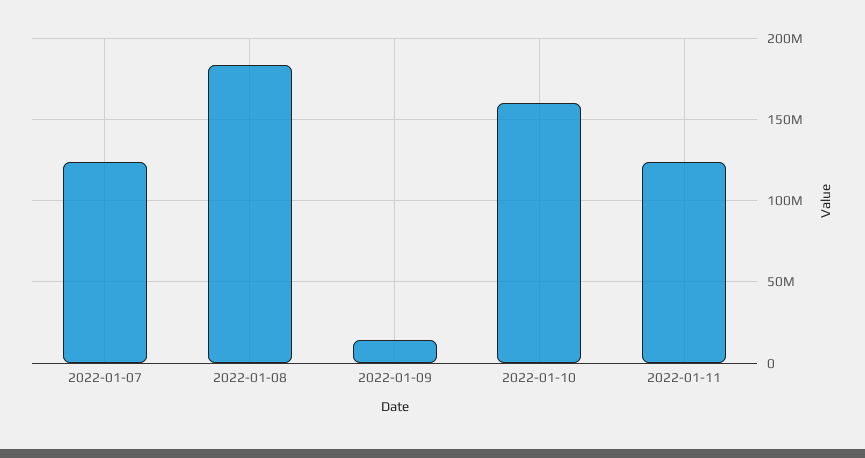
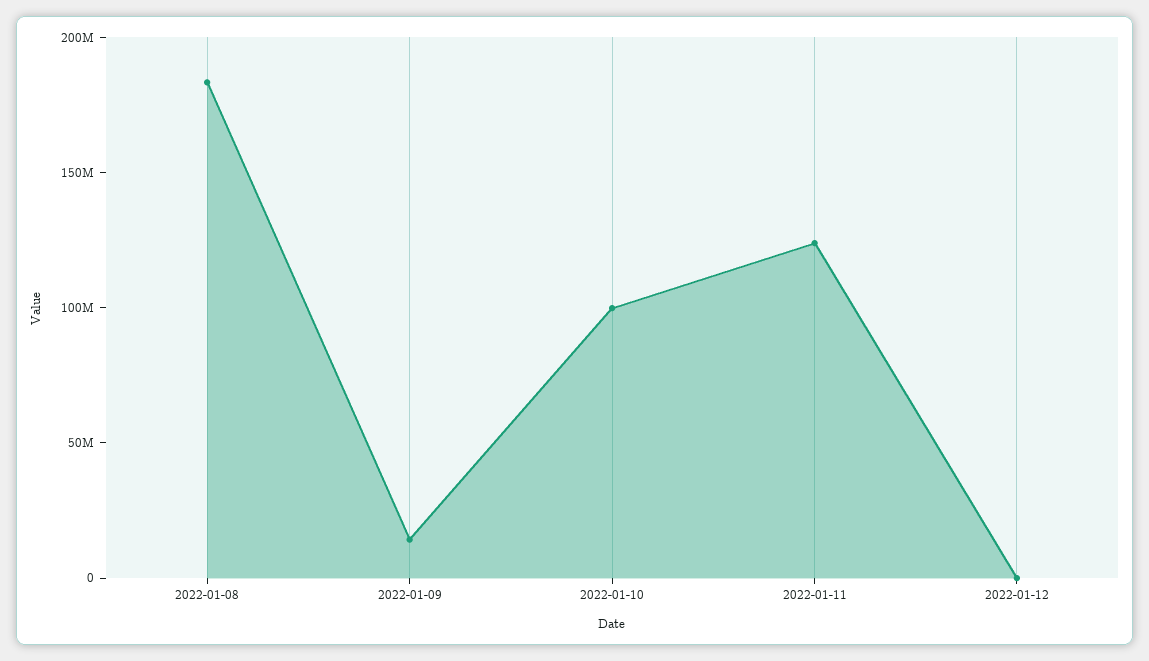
2022-01-07: 125000000 -> none
2022-01-10: 160000000 -> 100000000
2022-01-12: none -> 0

